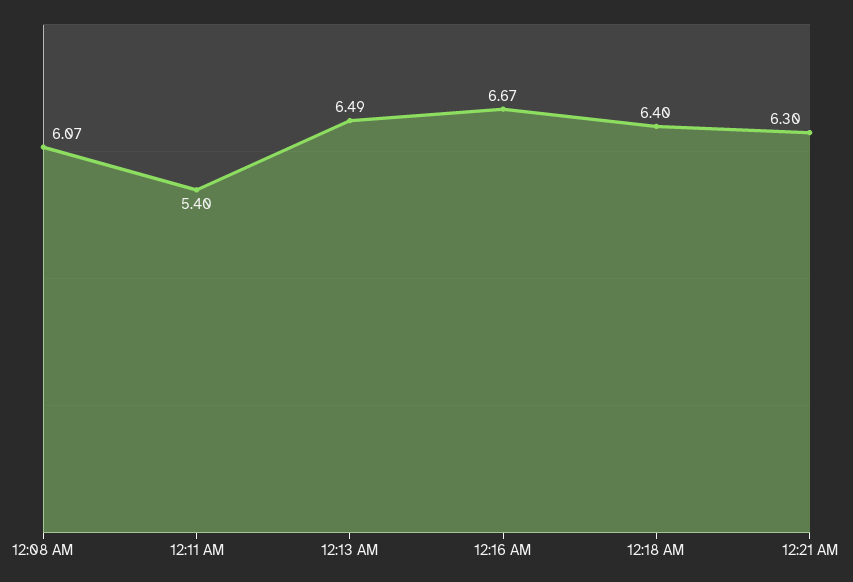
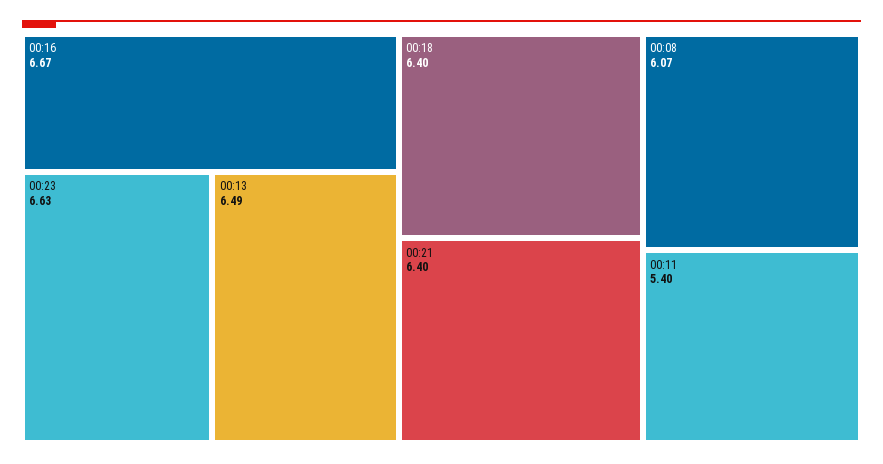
12:21 AM: 6.3 -> 6.4
00:23: none -> 6.63

